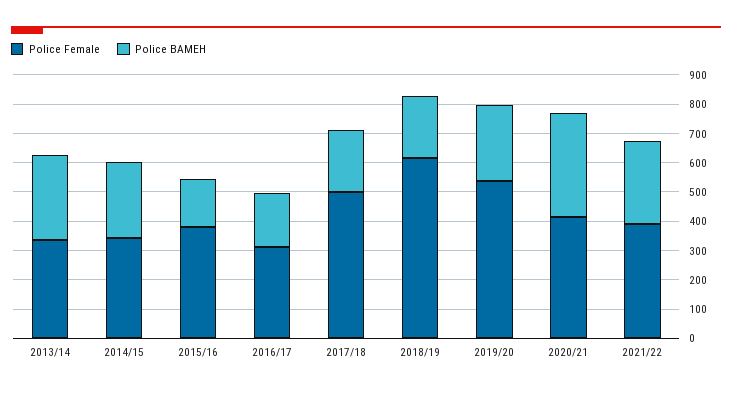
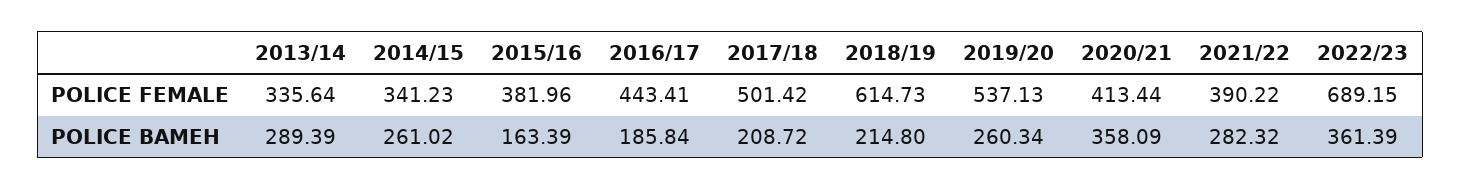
Police Female, 2016/17: 300 -> 443.41
Police Female, 2022/23: none -> 689.15
Police BAMEH, 2022/23: none -> 361.39

